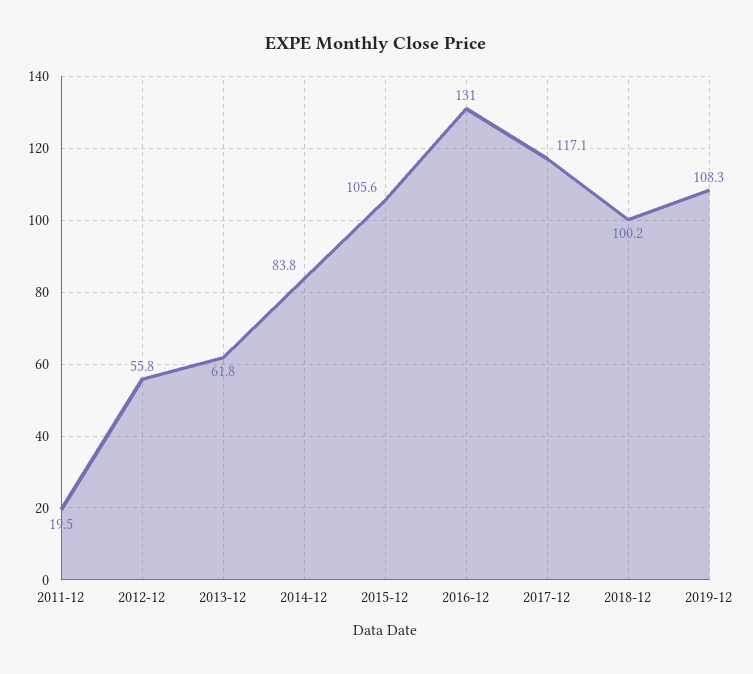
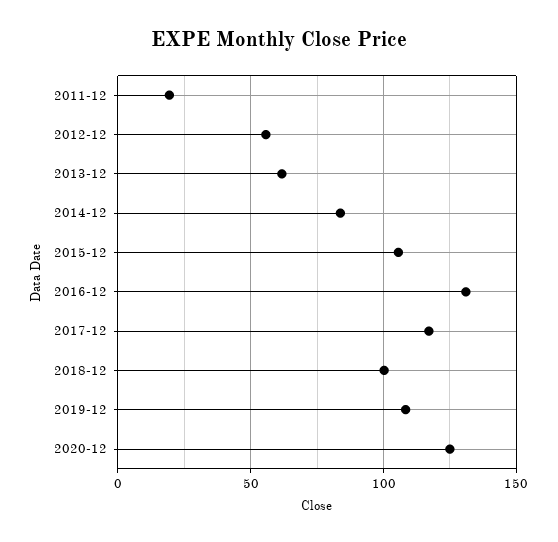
2020-12: none -> 125

